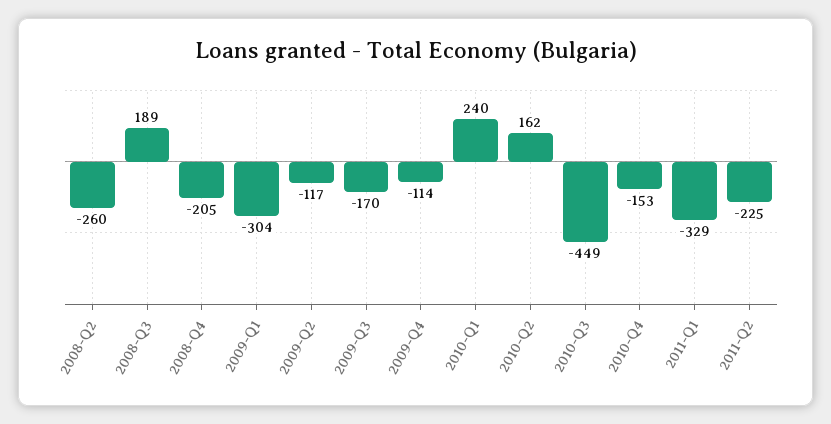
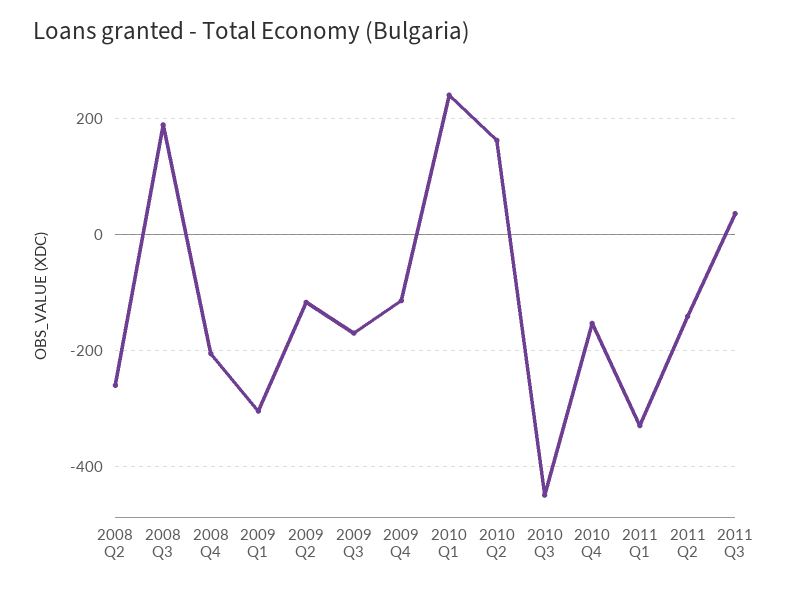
2011-Q2: -225 -> -140
2011 Q3: none -> 40

